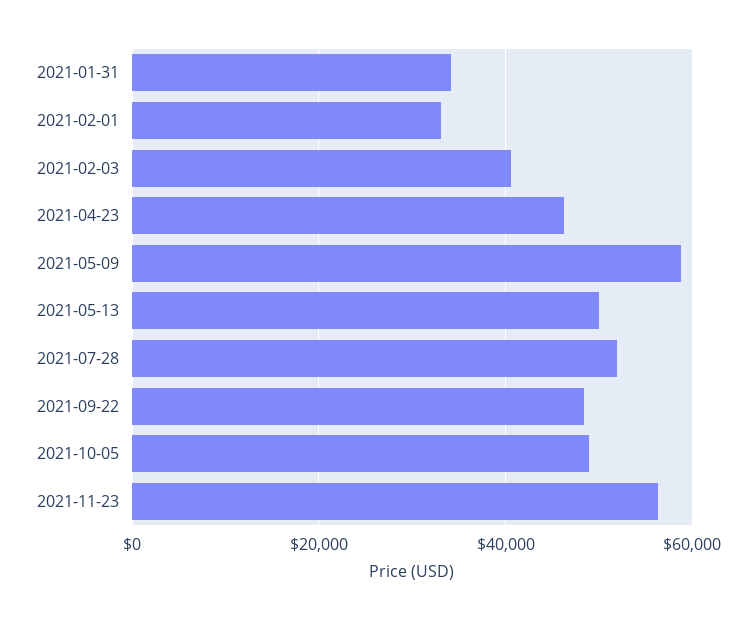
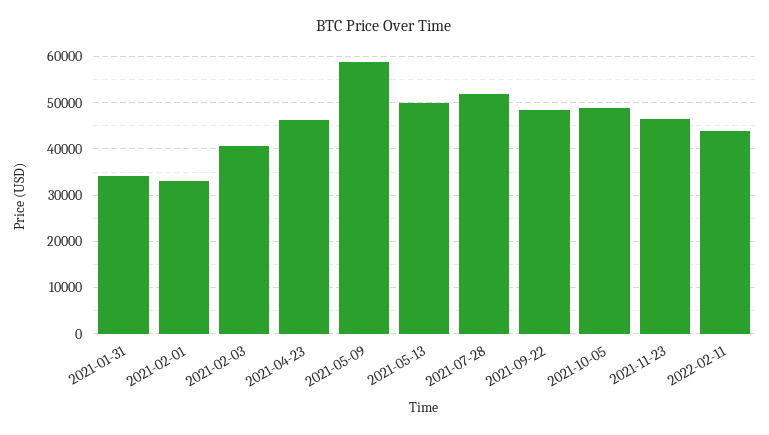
2021-11-23: 56000 -> 46000
2022-02-11: none -> 44000

